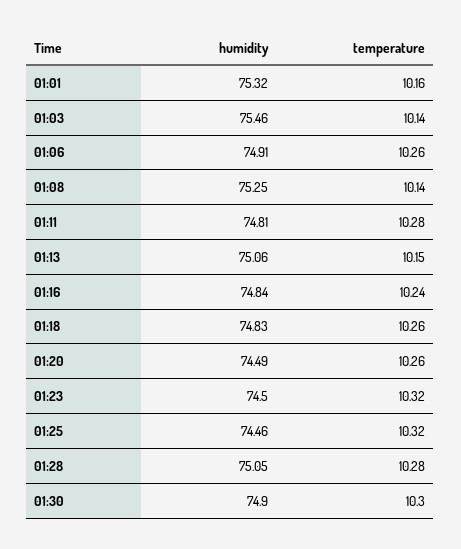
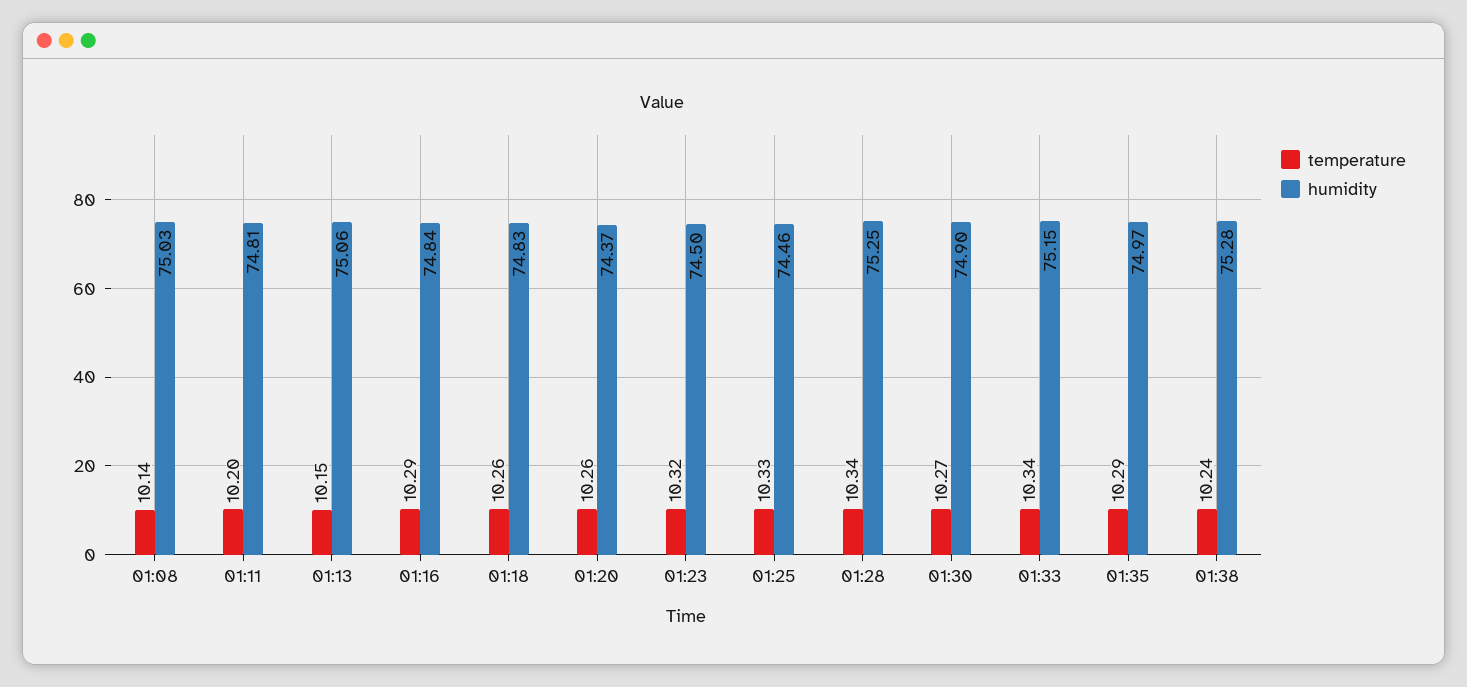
humidity, 01:01: 75.32 -> none
temperature, 01:01: 10.16 -> none
humidity, 01:03: 75.46 -> none
temperature, 01:03: 10.14 -> none
humidity, 01:06: 74.91 -> none
temperature, 01:06: 10.26 -> none
humidity, 01:08: 75.25 -> 75.03
temperature, 01:11: 10.28 -> 10.2
temperature, 01:16: 10.24 -> 10.29
humidity, 01:20: 74.49 -> 74.37
temperature, 01:25: 10.32 -> 10.33
humidity, 01:28: 75.05 -> 75.25
temperature, 01:28: 10.28 -> 10.34
temperature, 01:30: 10.3 -> 10.27
temperature, 01:33: none -> 10.34
humidity, 01:33: none -> 75.15
temperature, 01:35: none -> 10.29
humidity, 01:35: none -> 74.97
temperature, 01:38: none -> 10.24
humidity, 01:38: none -> 75.28

